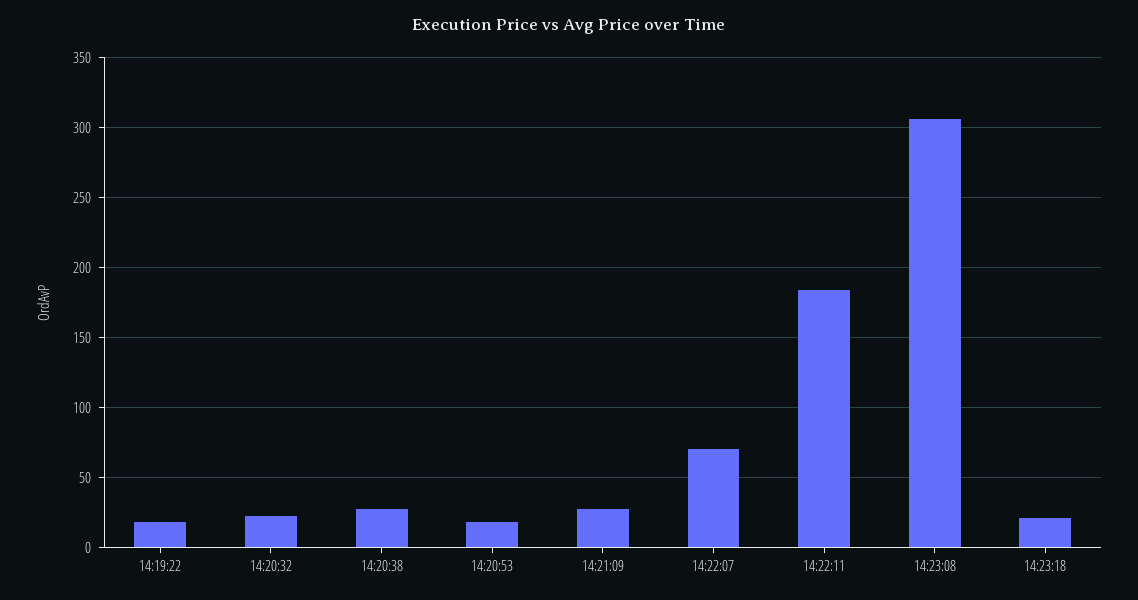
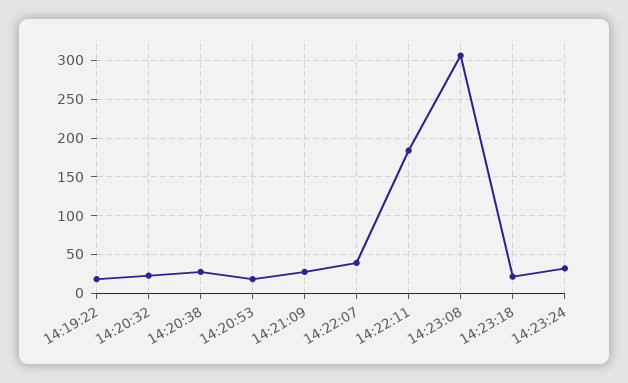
14:22:07: 70 -> 40
14:23:24: none -> 30

